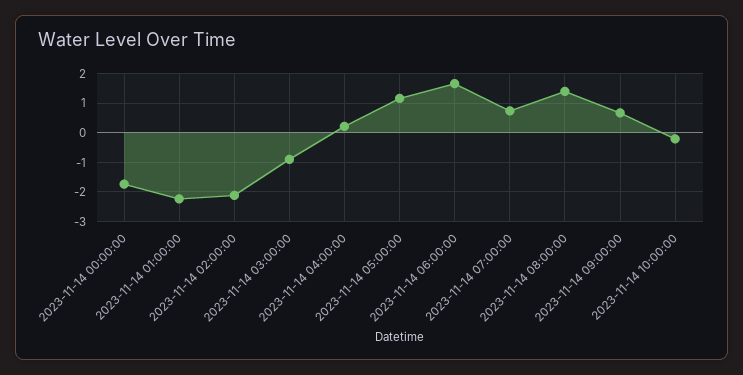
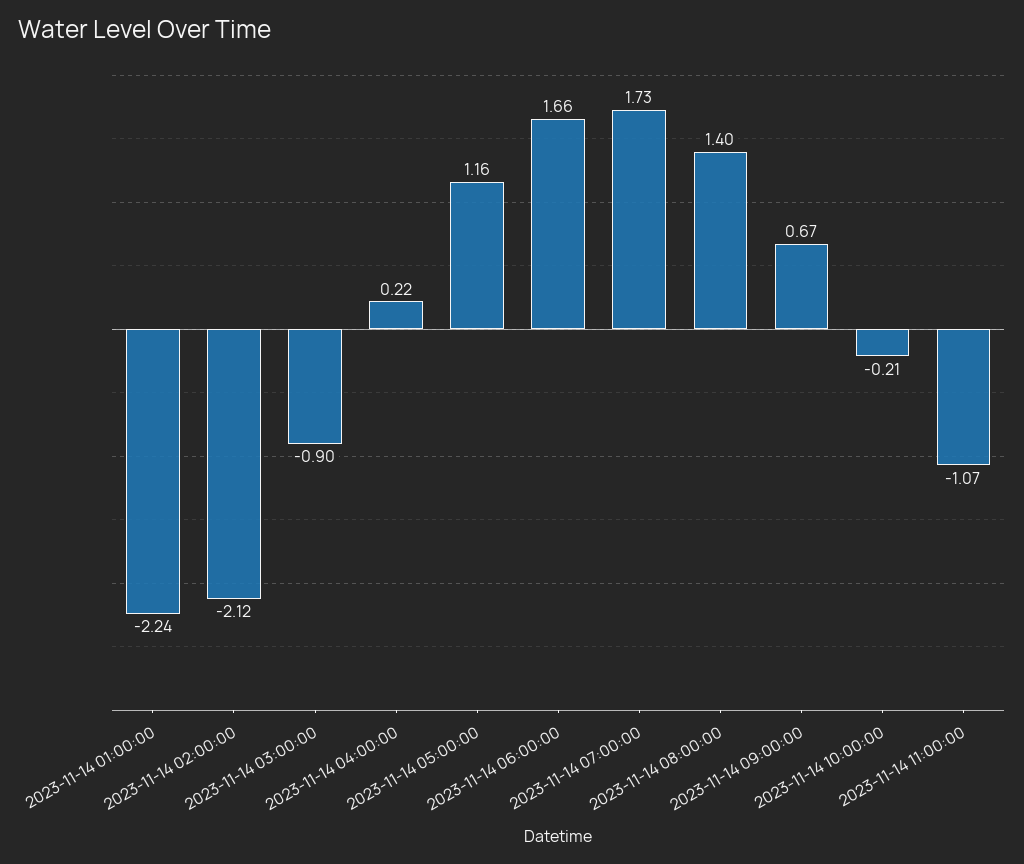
2023-11-14 00:00:00: -1.75 -> none
2023-11-14 07:00:00: 0.75 -> 1.73
2023-11-14 11:00:00: none -> -1.07

